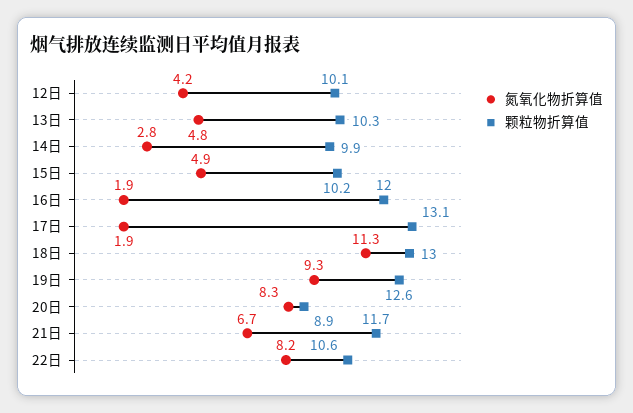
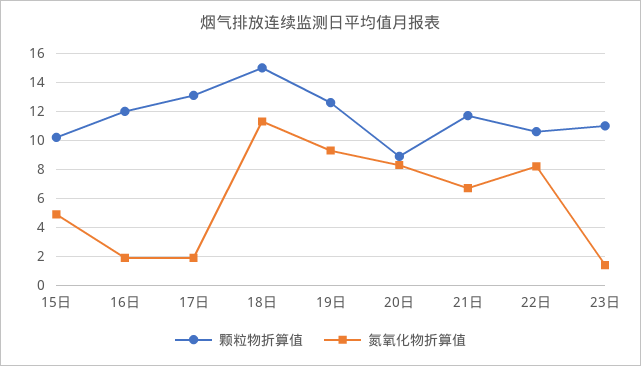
氮氧化物折算值, 12日: 4.2 -> none
颗粒物折算值, 12日: 10.1 -> none
氮氧化物折算值, 13日: 4.8 -> none
颗粒物折算值, 13日: 10.3 -> none
氮氧化物折算值, 14日: 2.8 -> none
颗粒物折算值, 14日: 9.9 -> none
颗粒物折算值, 18日: 13 -> 15
颗粒物折算值, 23日: none -> 11
氮氧化物折算值, 23日: none -> 1.5

